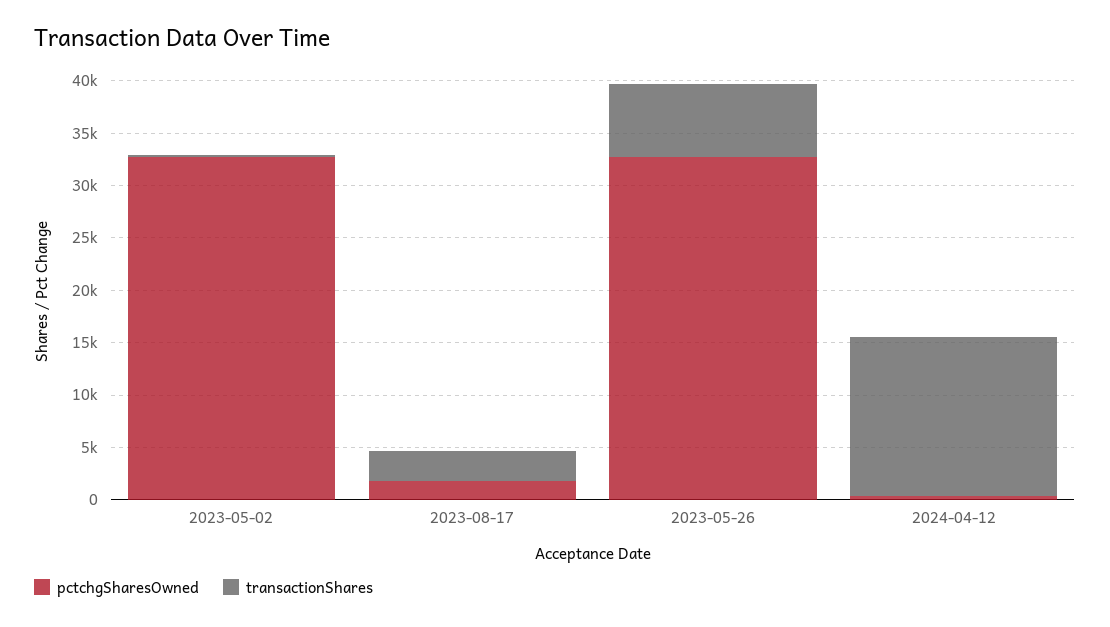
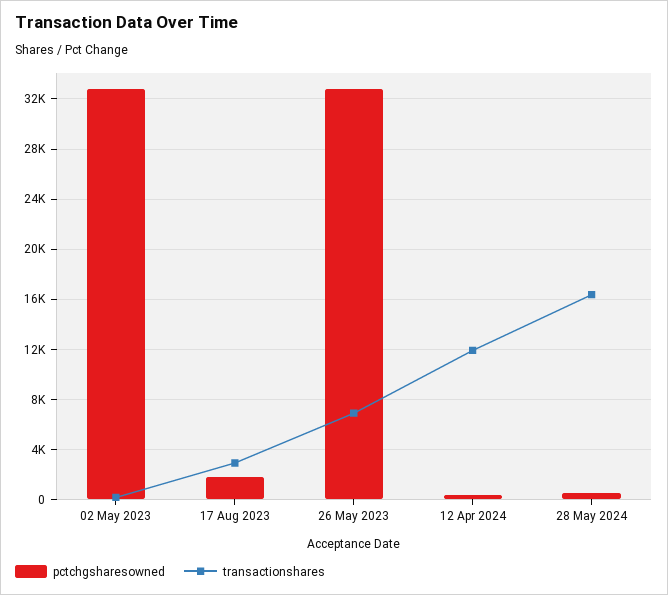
transactionShares, 2024-04-12: 15000 -> 12000
pctchgSharesOwned, 28 May 2024: none -> 500
transactionShares, 28 May 2024: none -> 16500

